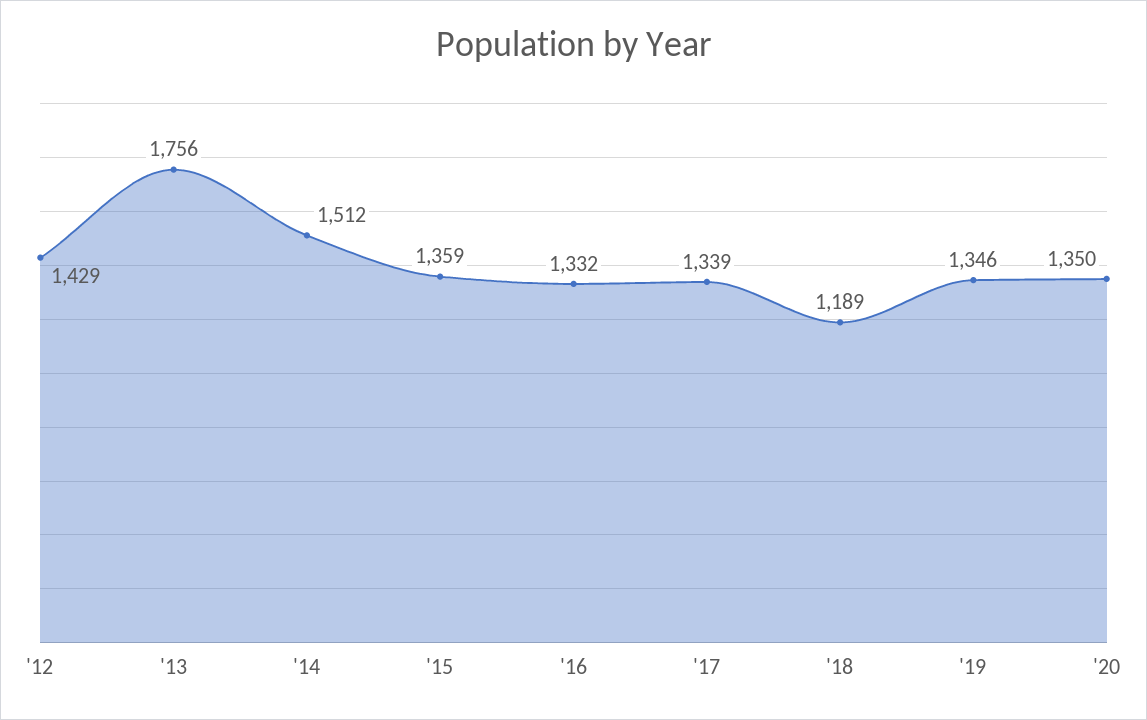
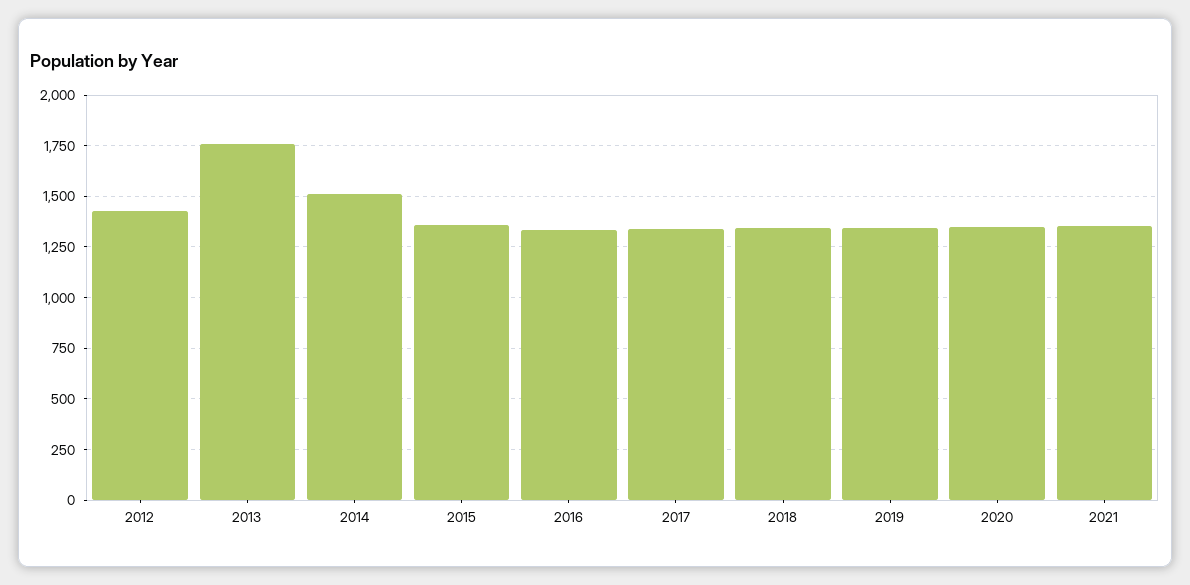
'18: 1189 -> 1350
2021: none -> 1350

